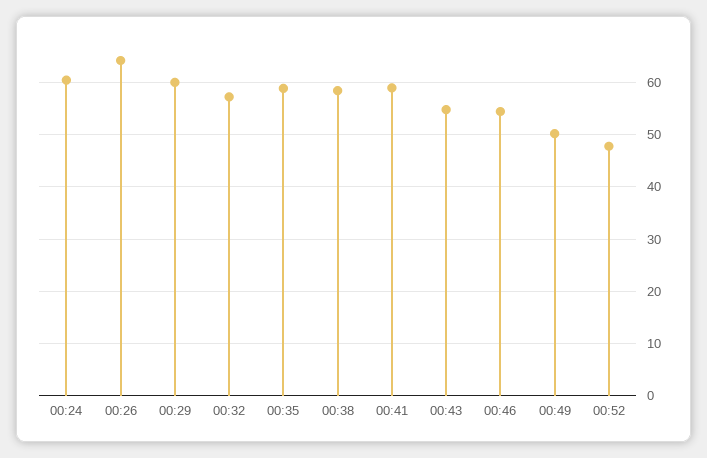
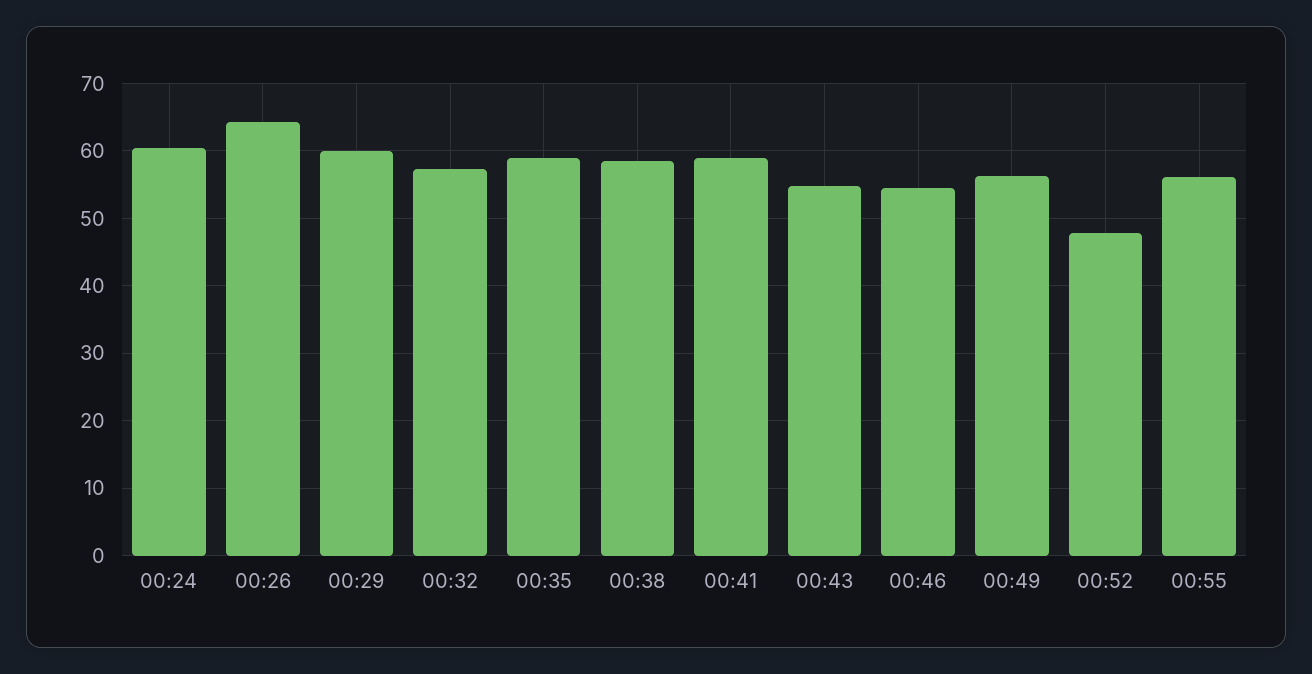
00:49: 50 -> 56
00:55: none -> 56

